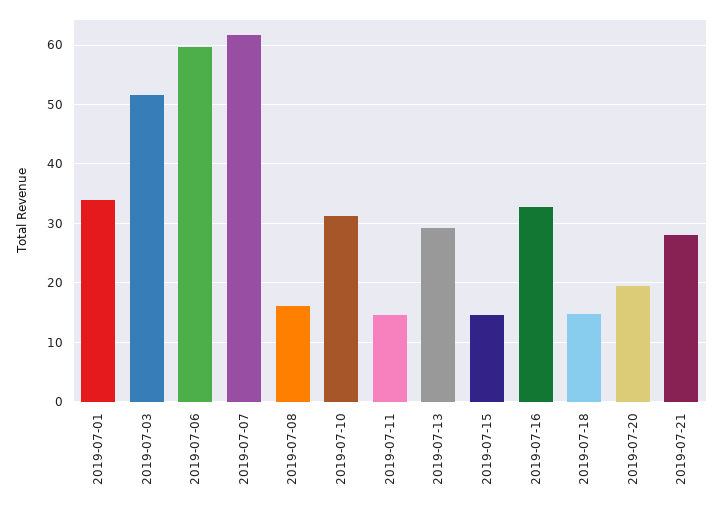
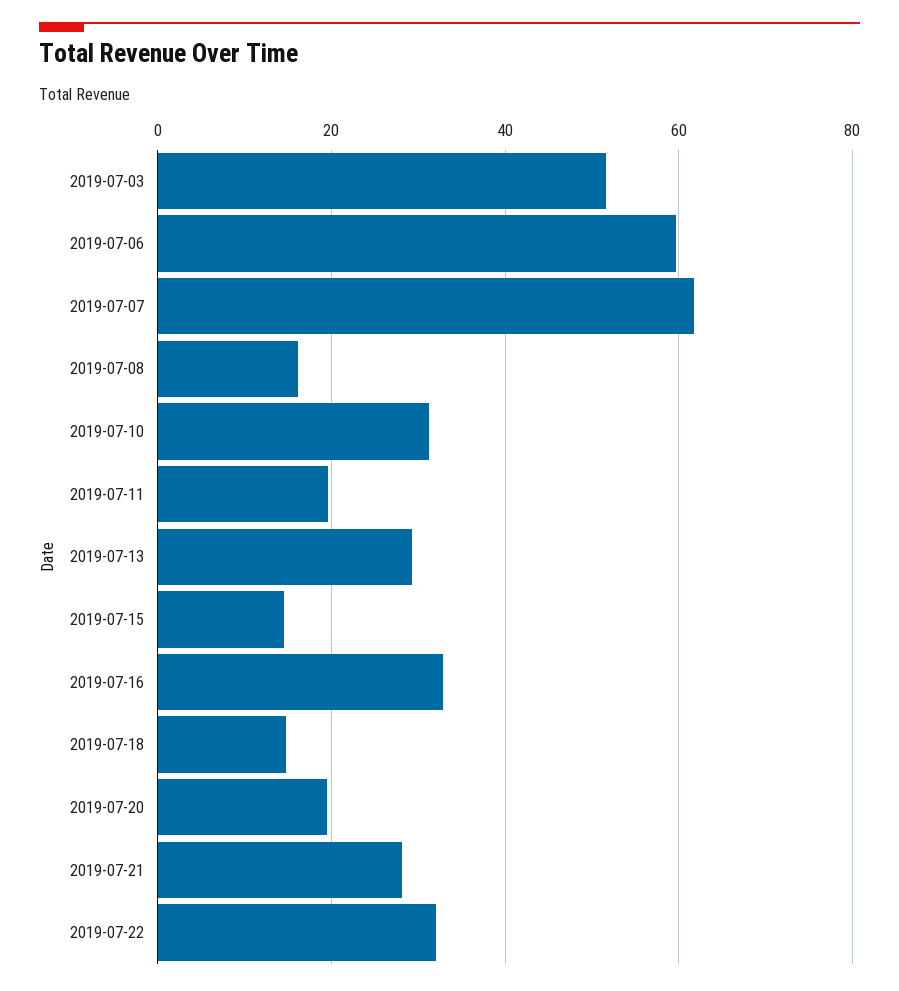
2019-07-01: 34 -> none
2019-07-11: 14 -> 20
2019-07-22: none -> 32

